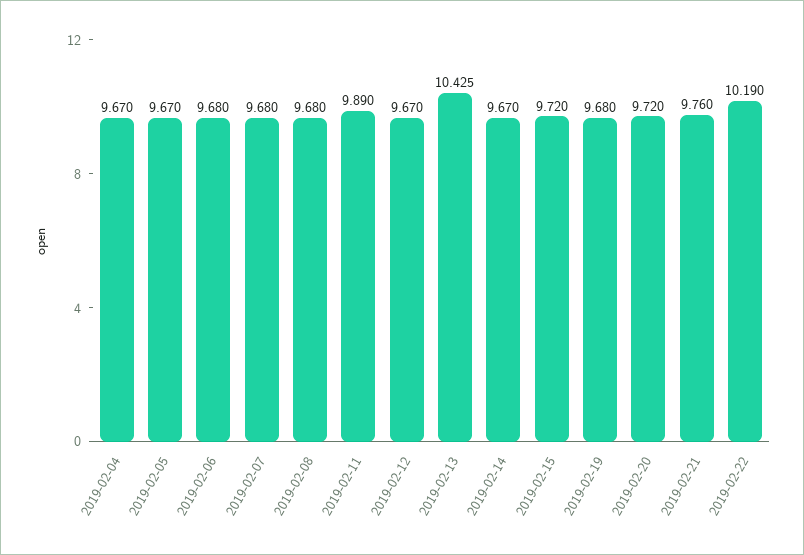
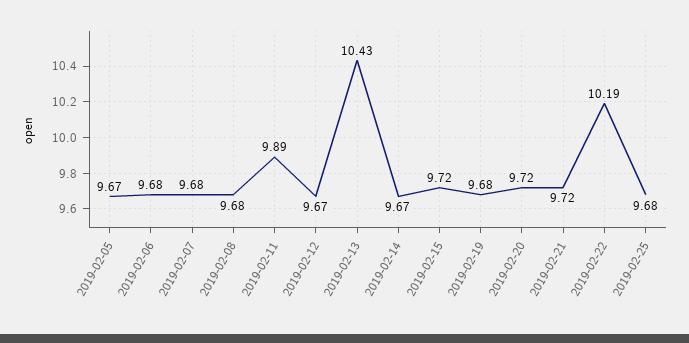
2019-02-04: 9.67 -> none
2019-02-21: 9.76 -> 9.72
2019-02-25: none -> 9.68

